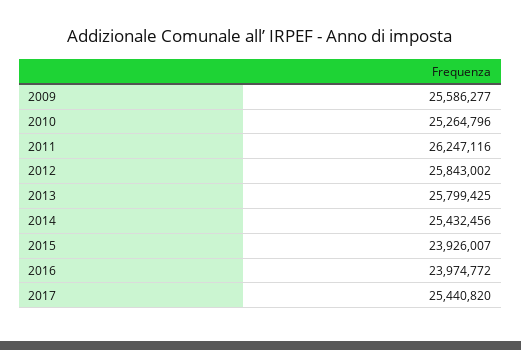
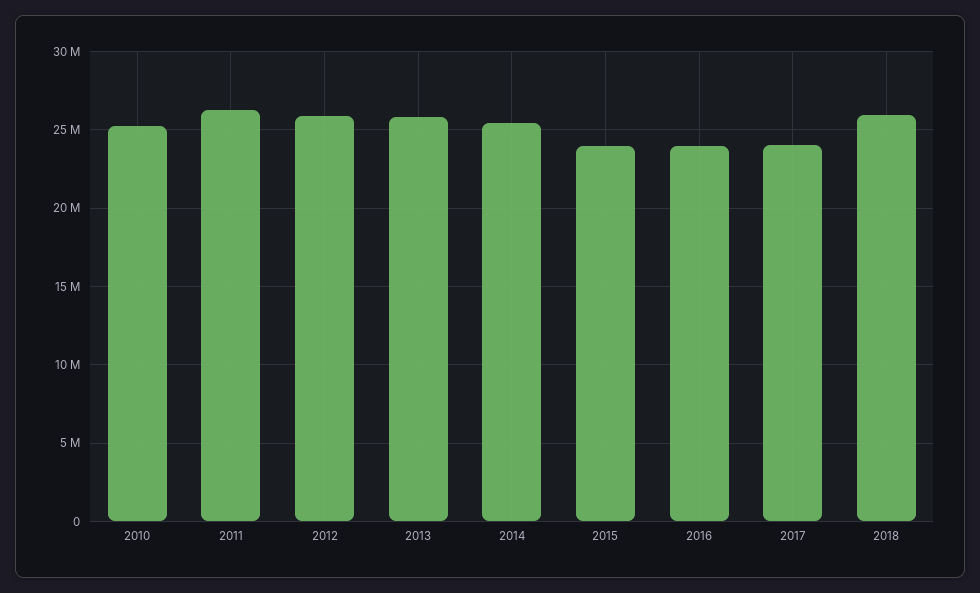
2009: 25586277 -> none
2017: 25440820 -> 24000000
2018: none -> 26000000

